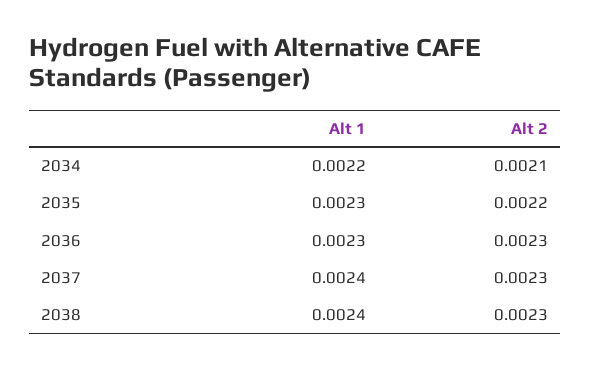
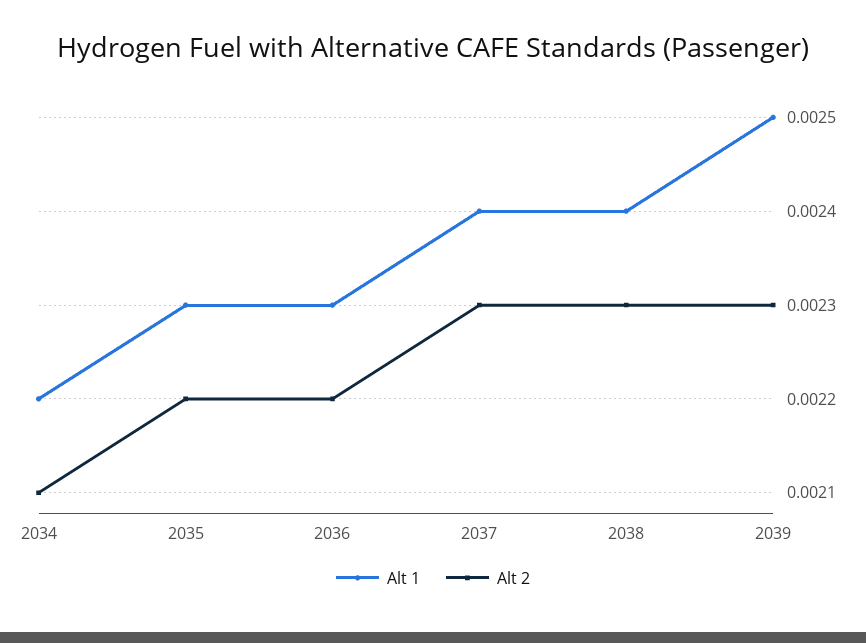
Alt 2, 2036: 0.0023 -> 0.0022
Alt 1, 2039: none -> 0.0025
Alt 2, 2039: none -> 0.0023

